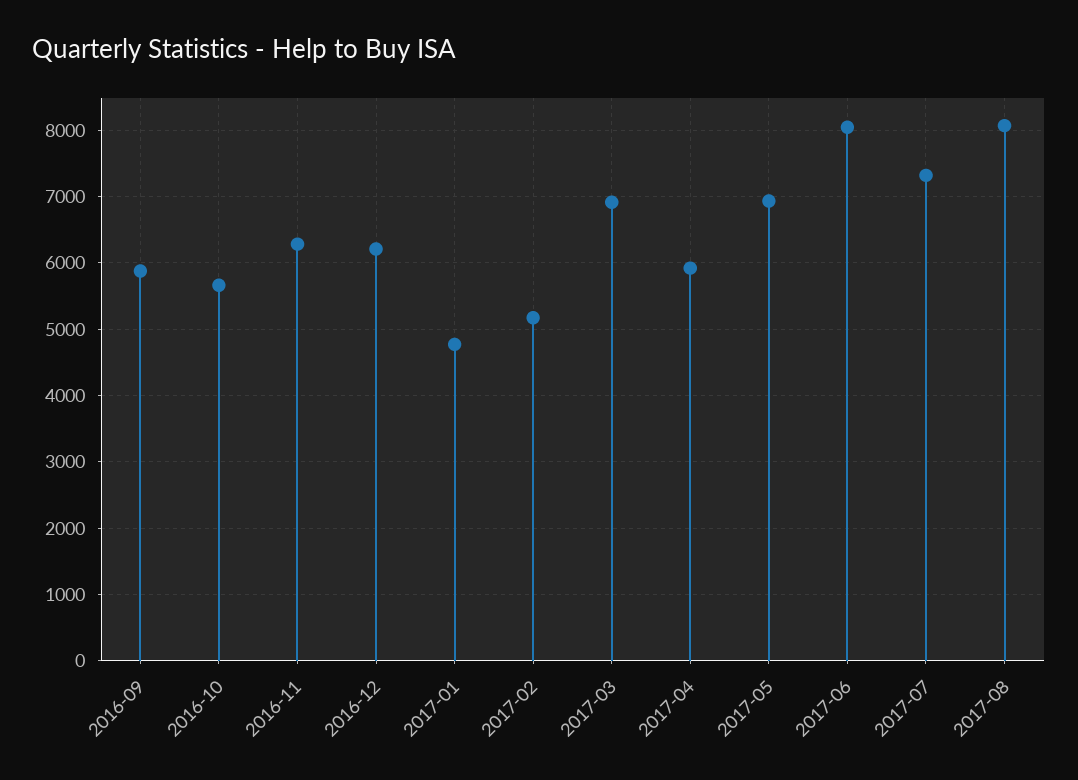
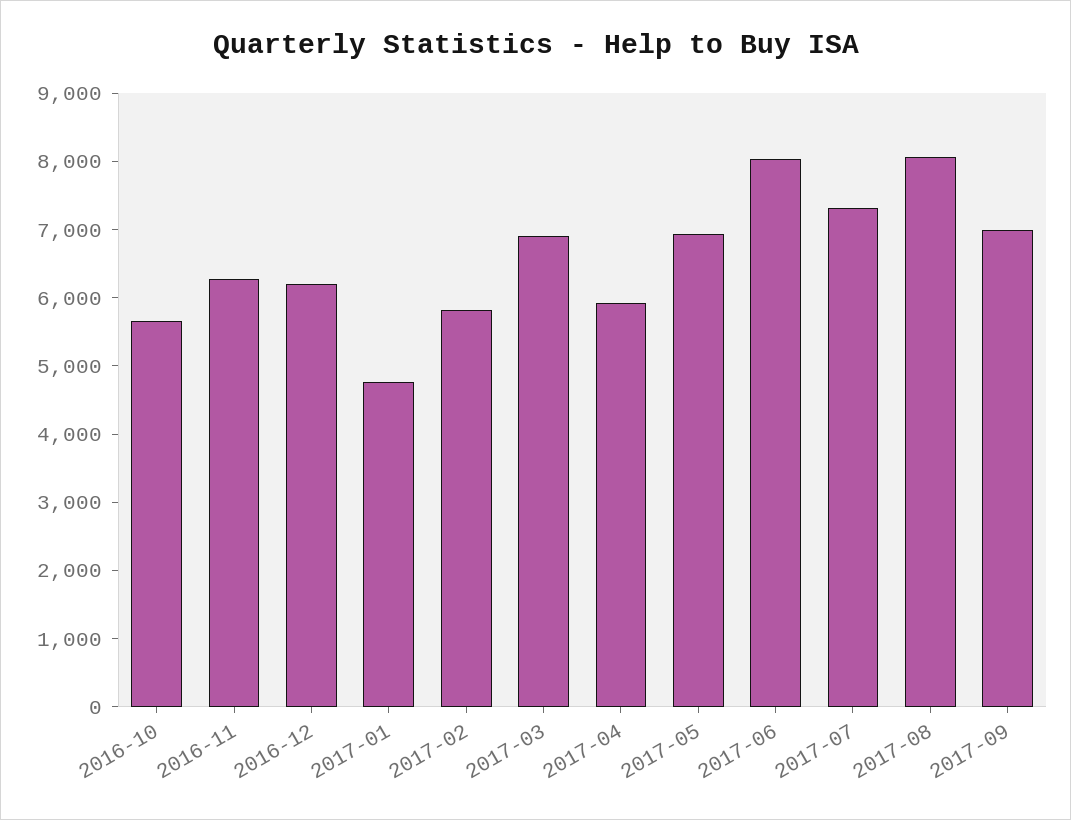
2016-09: 5900 -> none
2017-02: 5200 -> 5800
2017-09: none -> 7000

